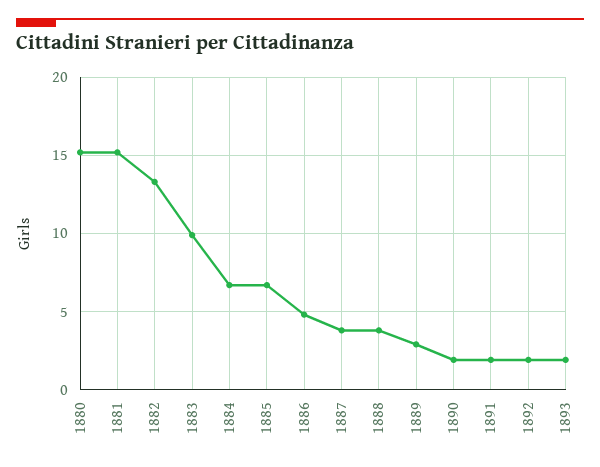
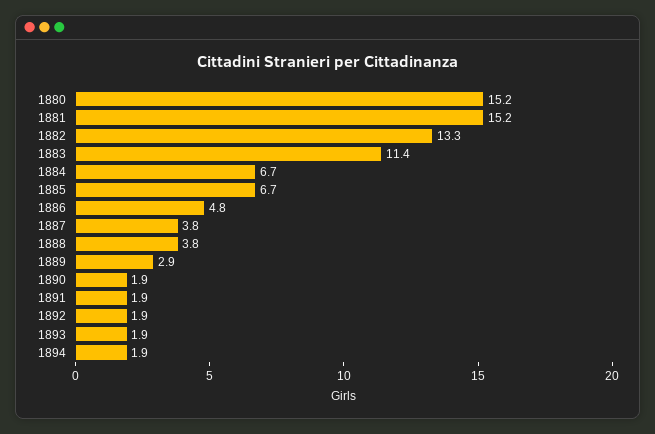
1883: 10 -> 11.4
1894: none -> 1.9

